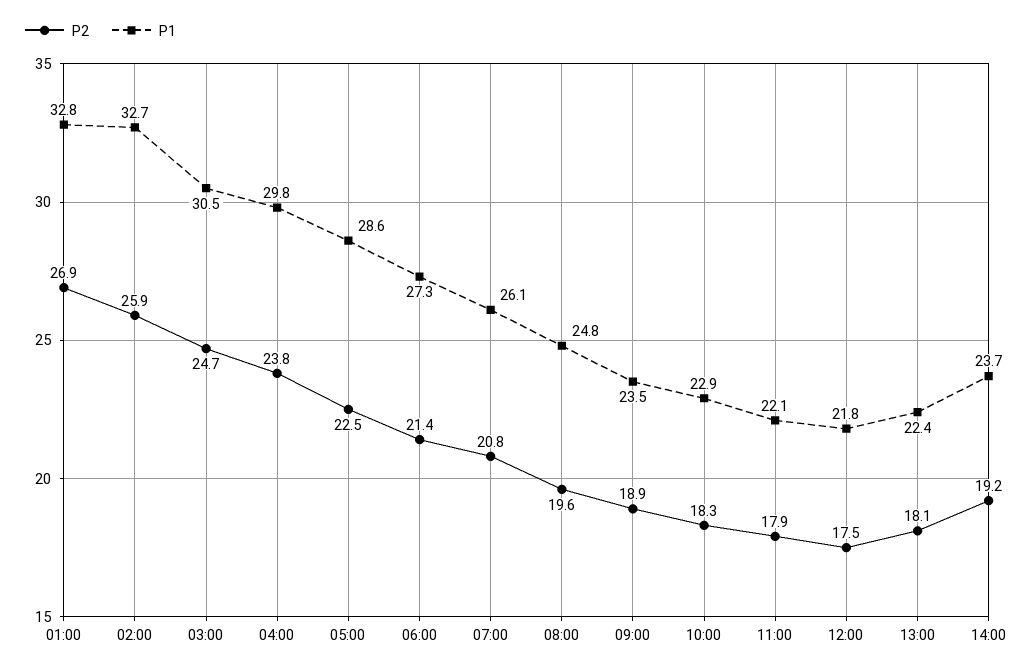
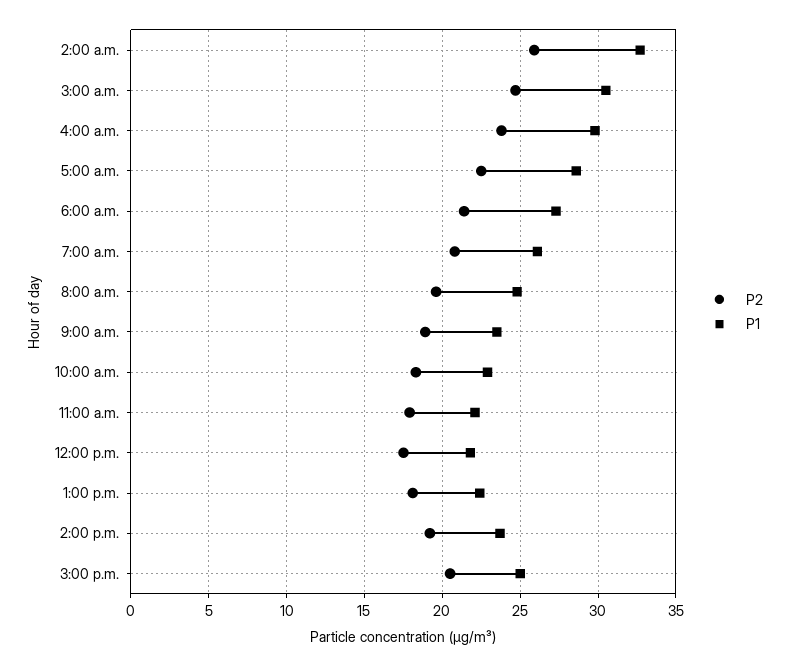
P2, 01:00: 26.9 -> none
P1, 01:00: 32.8 -> none
P2, 3:00 p.m.: none -> 20.5
P1, 3:00 p.m.: none -> 25

